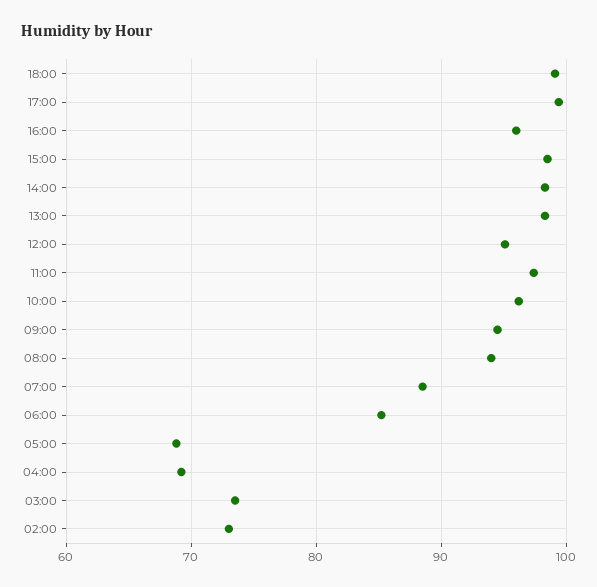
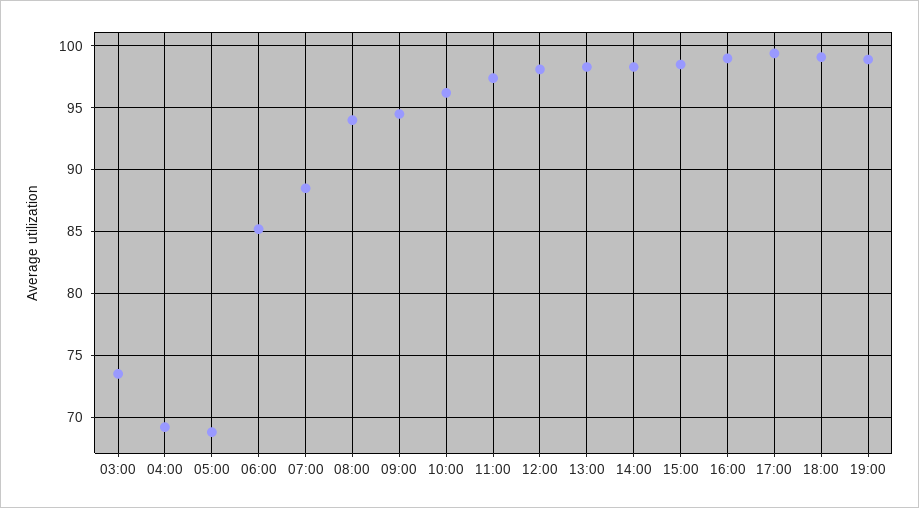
16:00: 96 -> 99
12:00: 95 -> 98
02:00: 73 -> none
19:00: none -> 99

